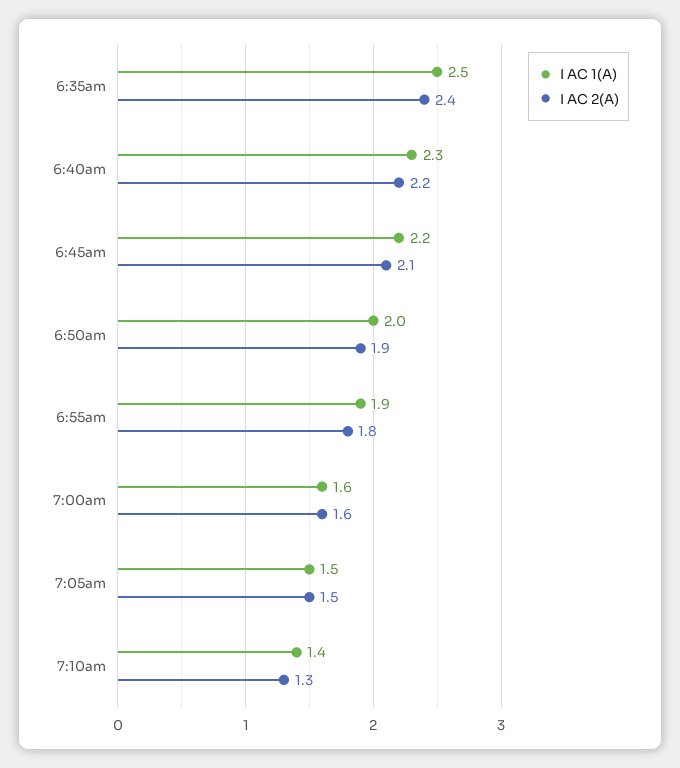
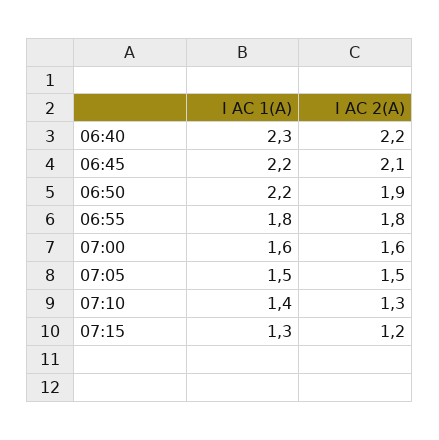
I AC 1(A), 6:35am: 2.5 -> none
I AC 2(A), 6:35am: 2.4 -> none
I AC 1(A), 6:50am: 2 -> 2.2
I AC 1(A), 6:55am: 1.9 -> 1.8
I AC 1(A), 07:15: none -> 1.3
I AC 2(A), 07:15: none -> 1.2

